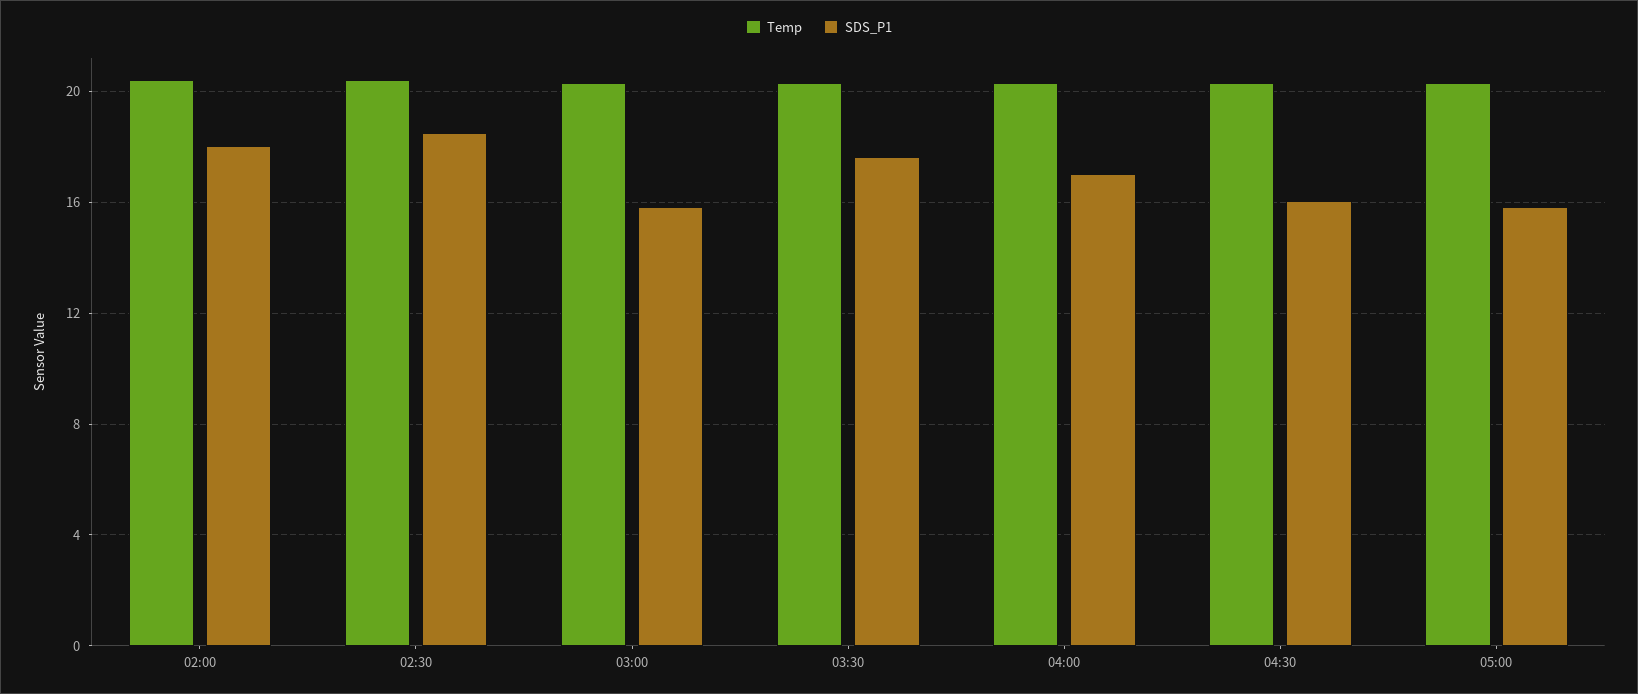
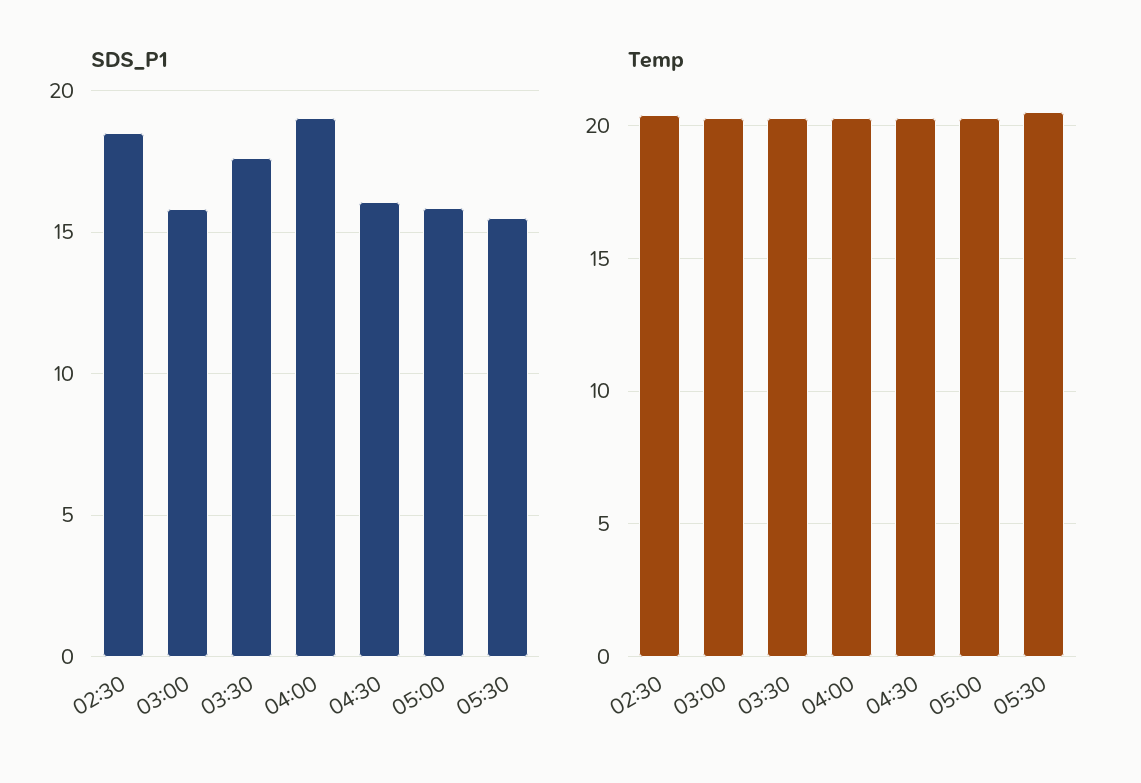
Temp, 02:00: 20.5 -> none
SDS_P1, 02:00: 18 -> none
SDS_P1, 04:00: 17 -> 19
SDS_P1, 05:30: none -> 15.5
Temp, 05:30: none -> 20.5

